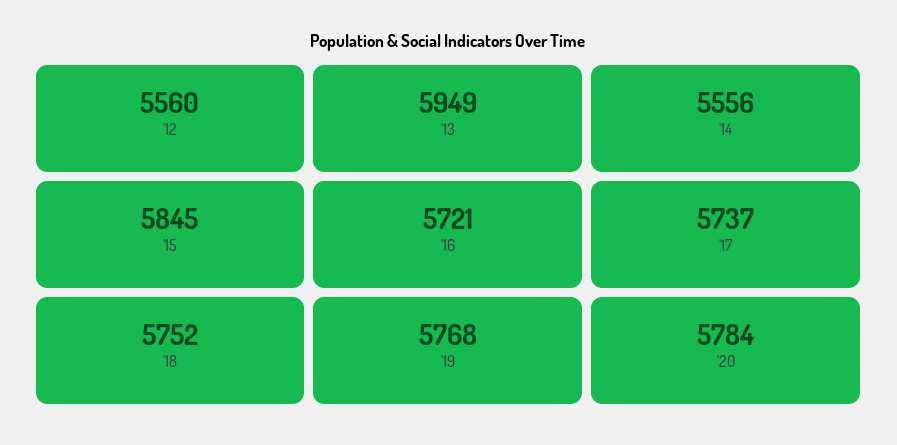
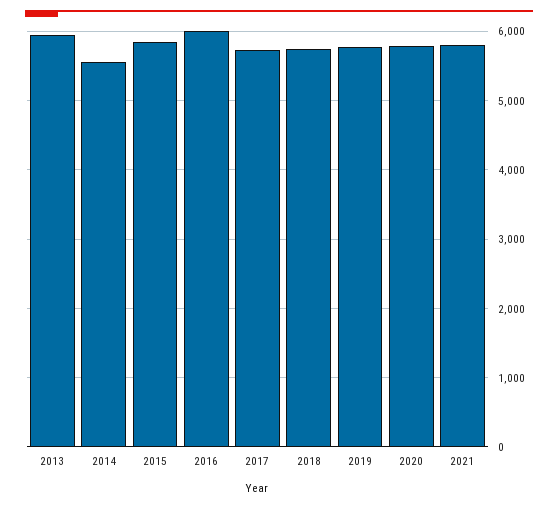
'12: 5560 -> none
'16: 5721 -> 6000
2021: none -> 5800

